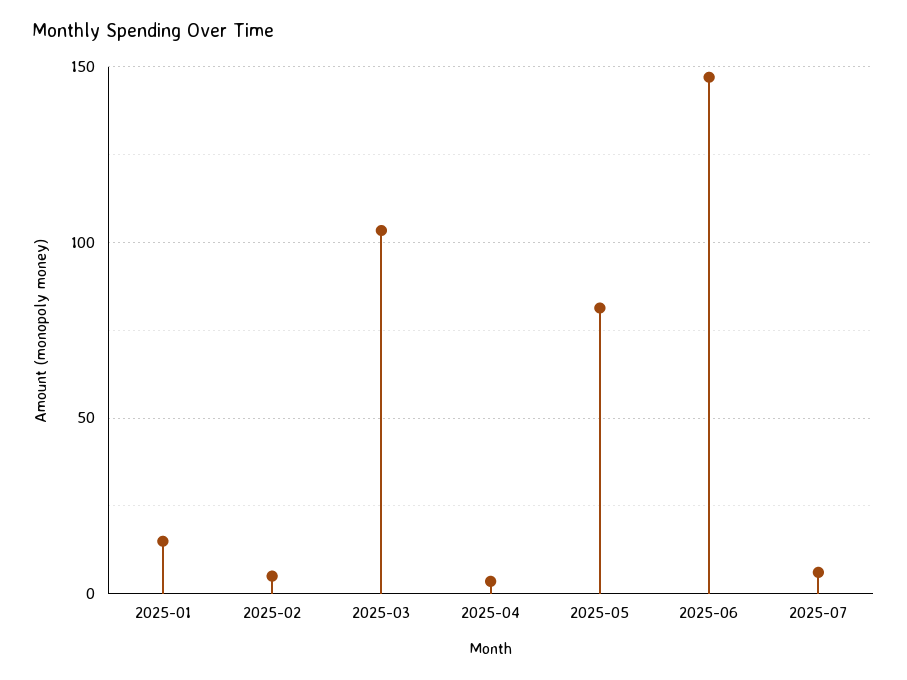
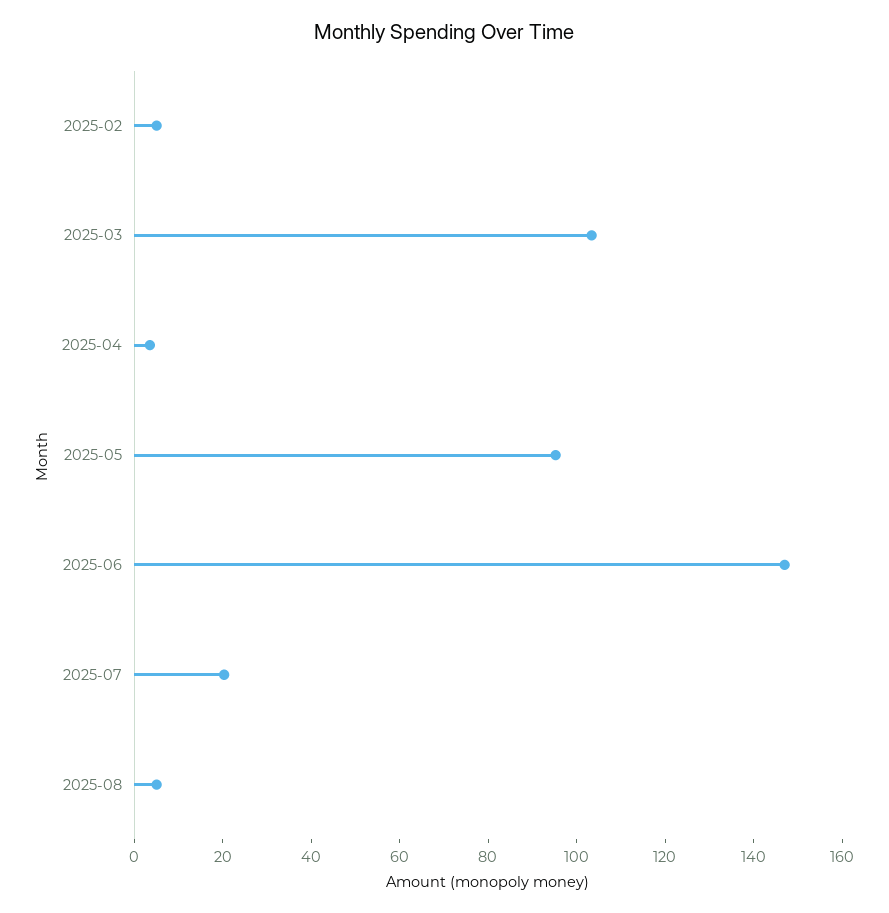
2025-01: 15 -> none
2025-05: 80 -> 95
2025-07: 5 -> 20
2025-08: none -> 5

